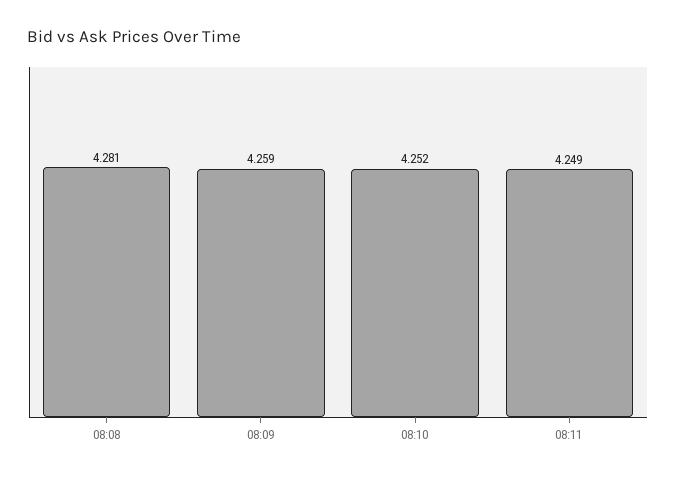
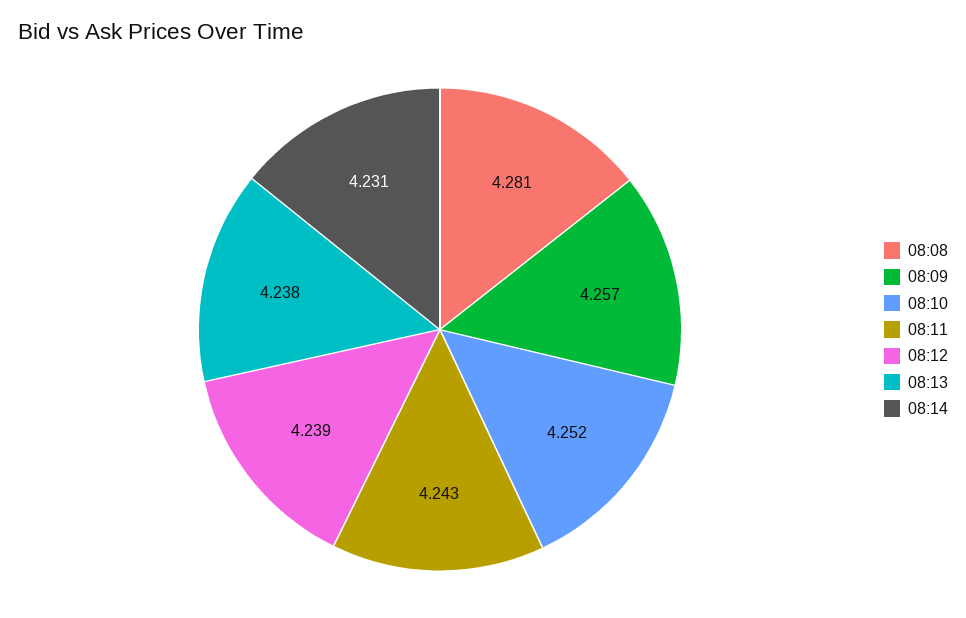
08:09: 4.259 -> 4.257
08:11: 4.249 -> 4.243
08:12: none -> 4.239
08:13: none -> 4.238
08:14: none -> 4.231

